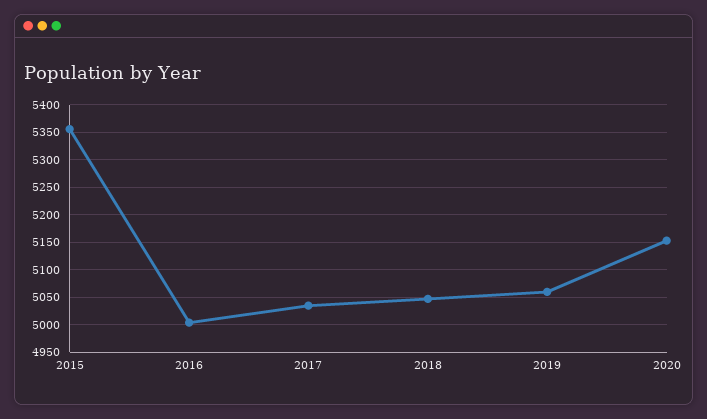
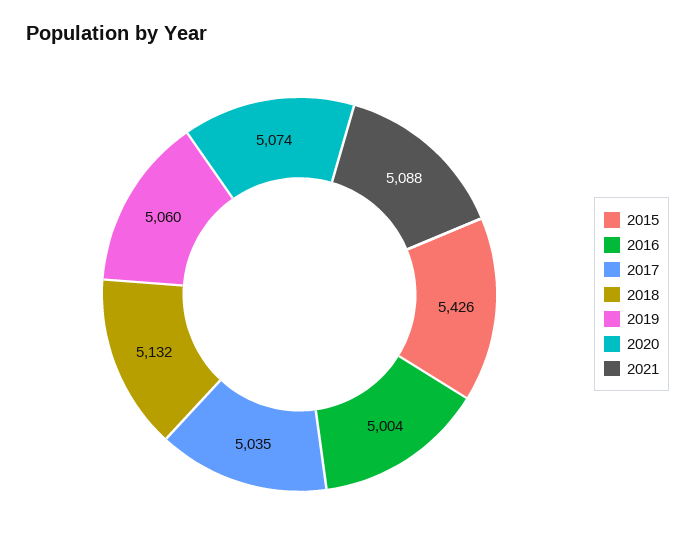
2015: 5350 -> 5426
2018: 5050 -> 5132
2020: 5150 -> 5074
2021: none -> 5088

